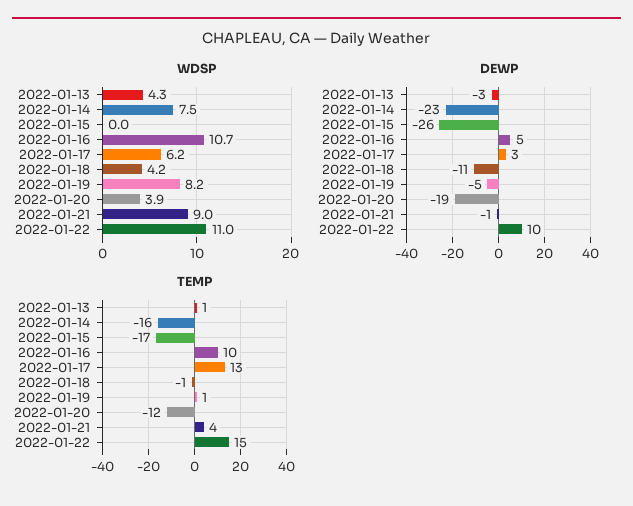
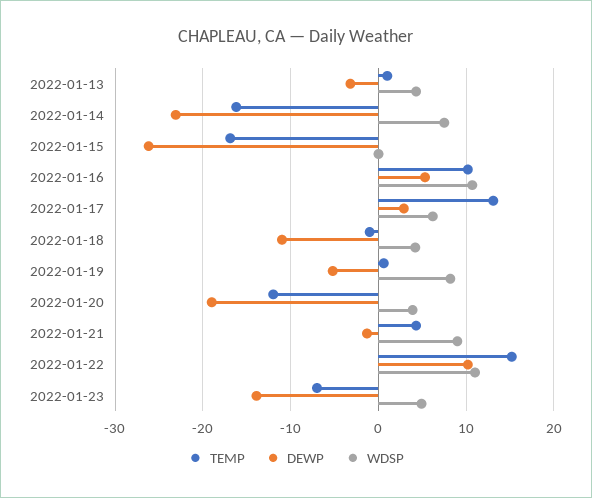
TEMP, 2022-01-23: none -> -7
DEWP, 2022-01-23: none -> -14
WDSP, 2022-01-23: none -> 5

